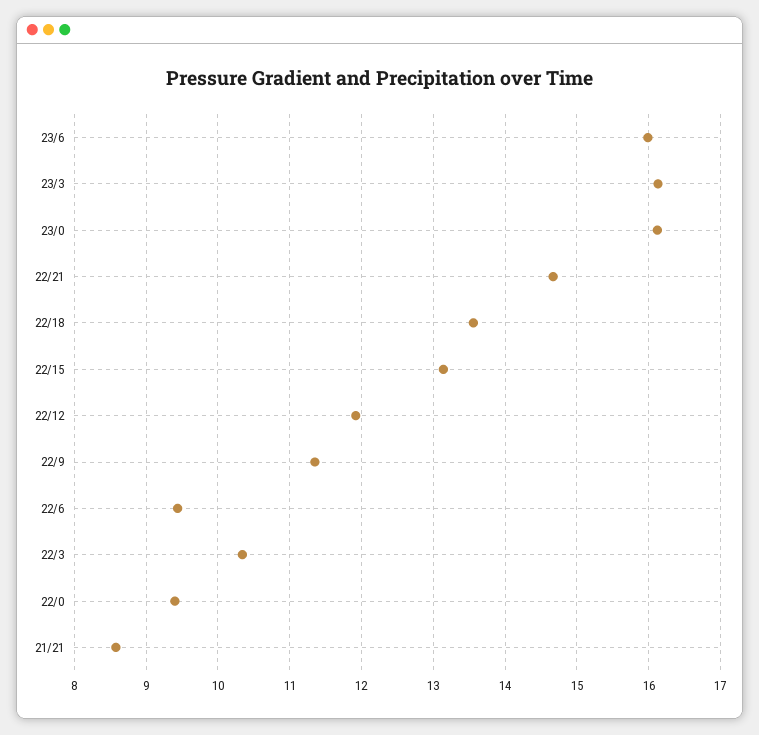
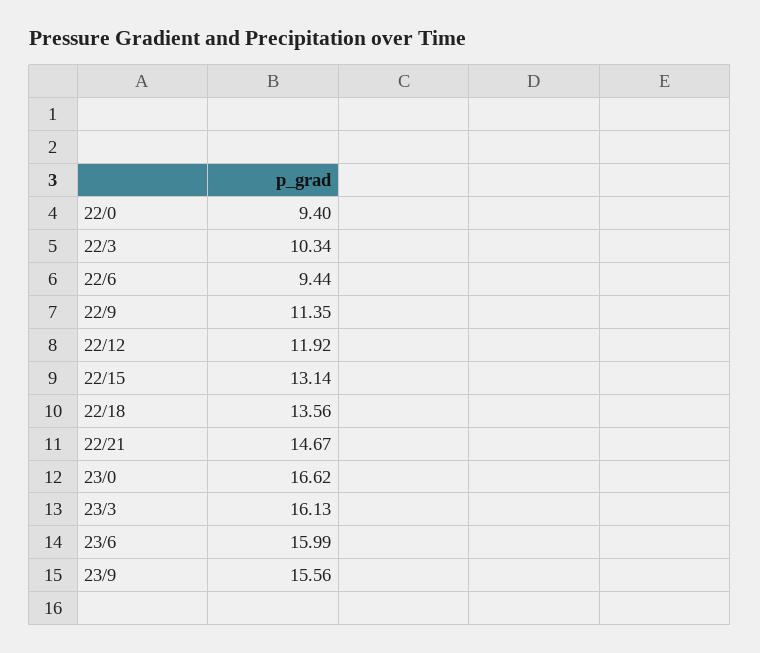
23/0: 16.1 -> 16.62
21/21: 8.6 -> none
23/9: none -> 15.56

